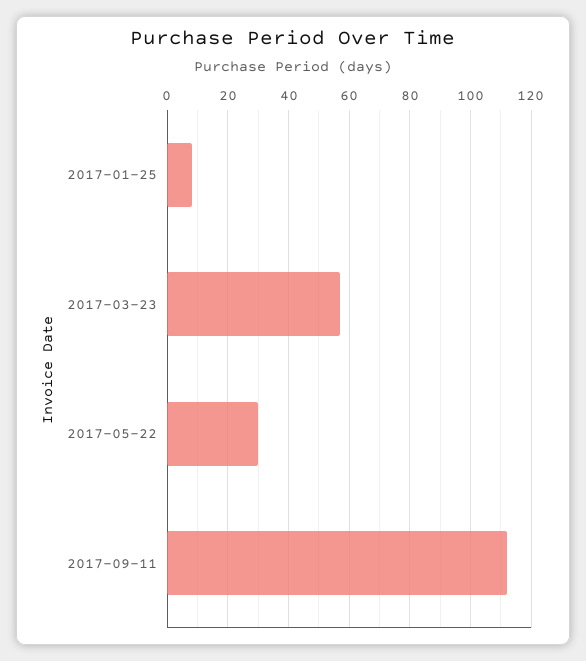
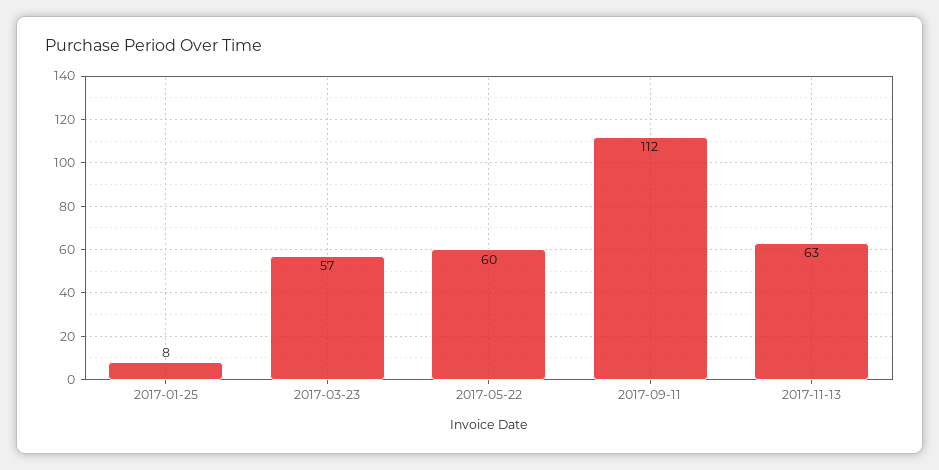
2017-05-22: 30 -> 60
2017-11-13: none -> 63

